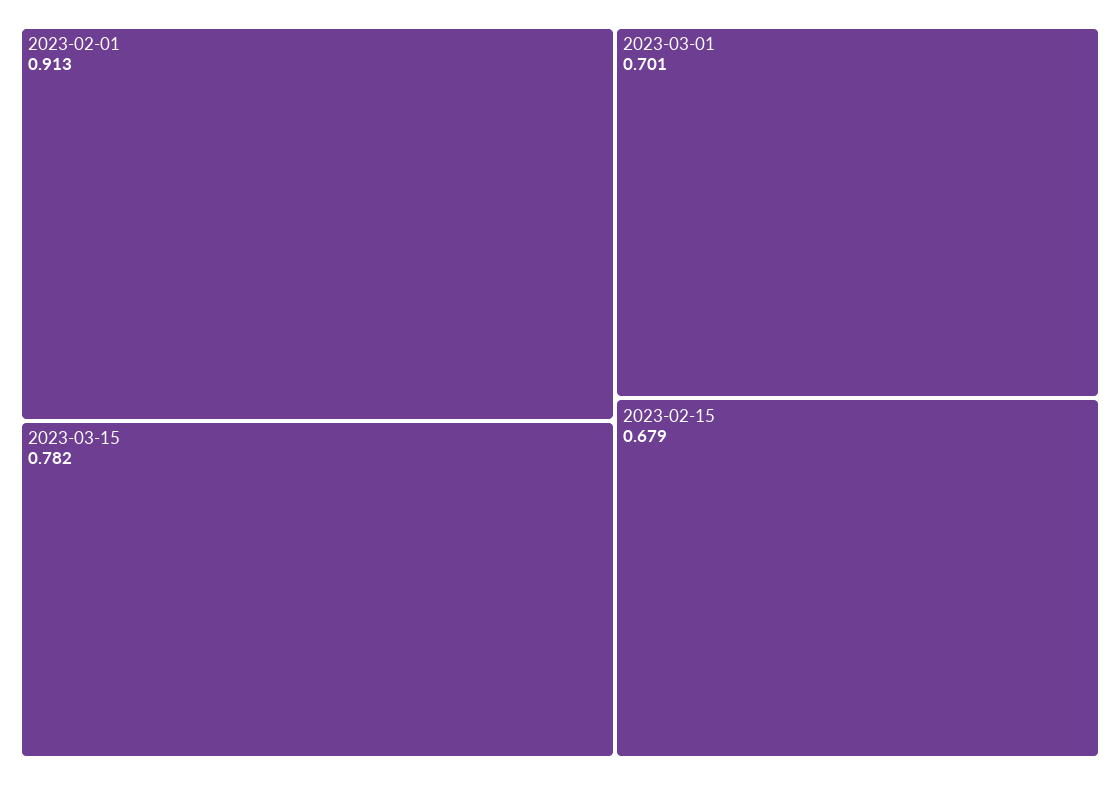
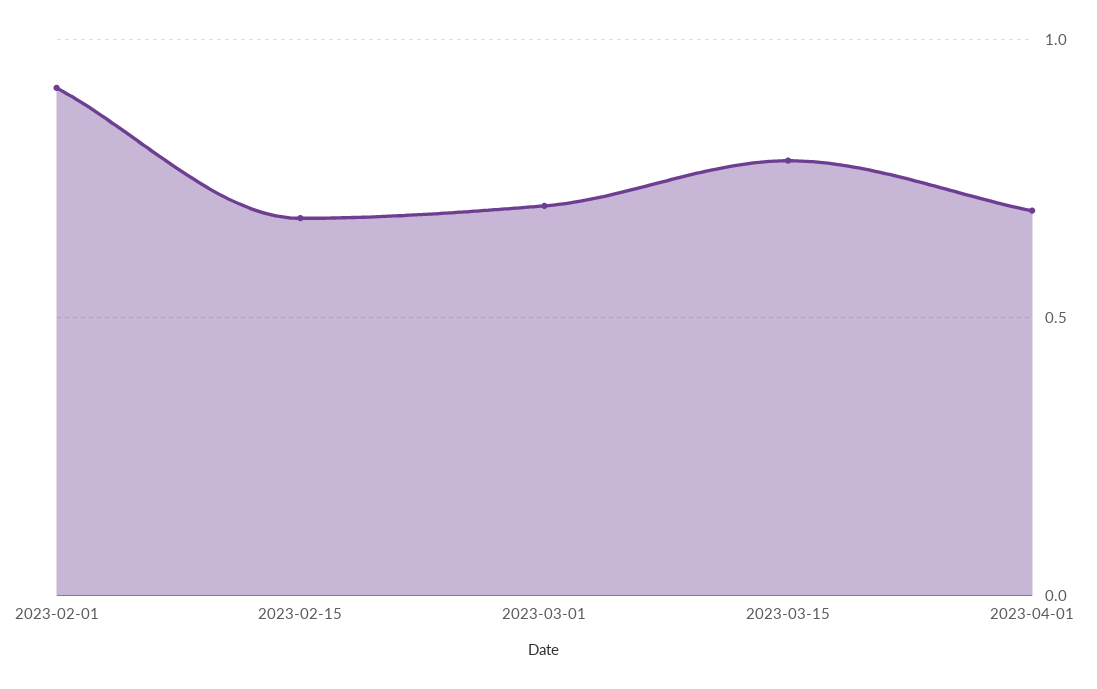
2023-04-01: none -> 0.7

